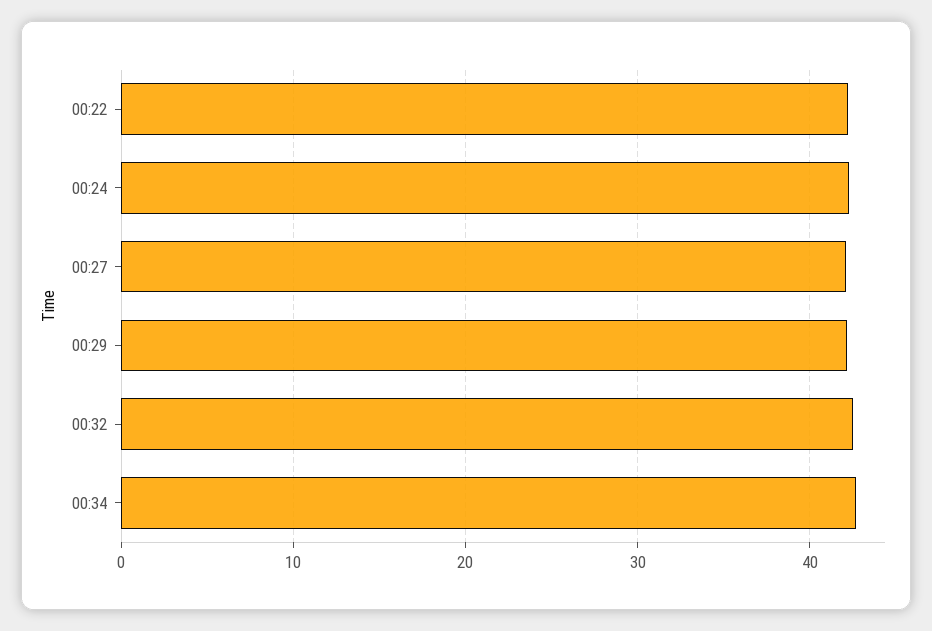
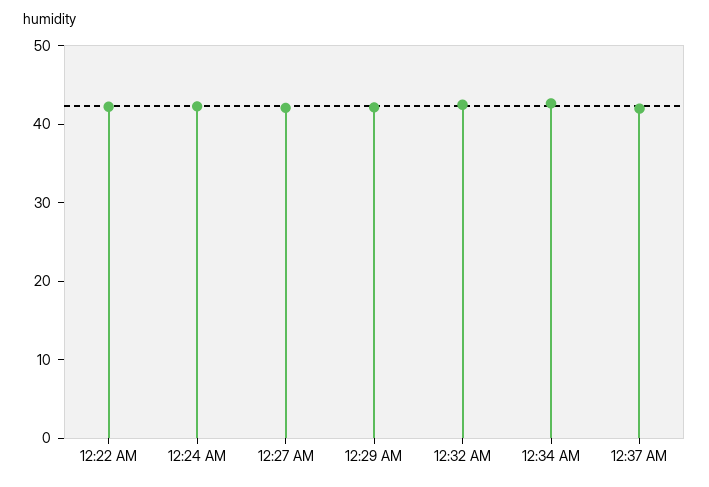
12:37 AM: none -> 42

